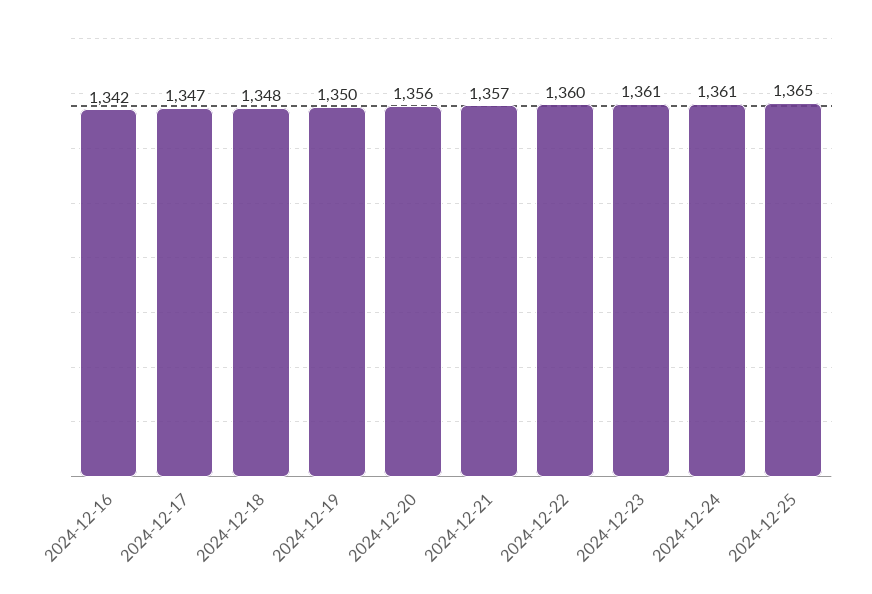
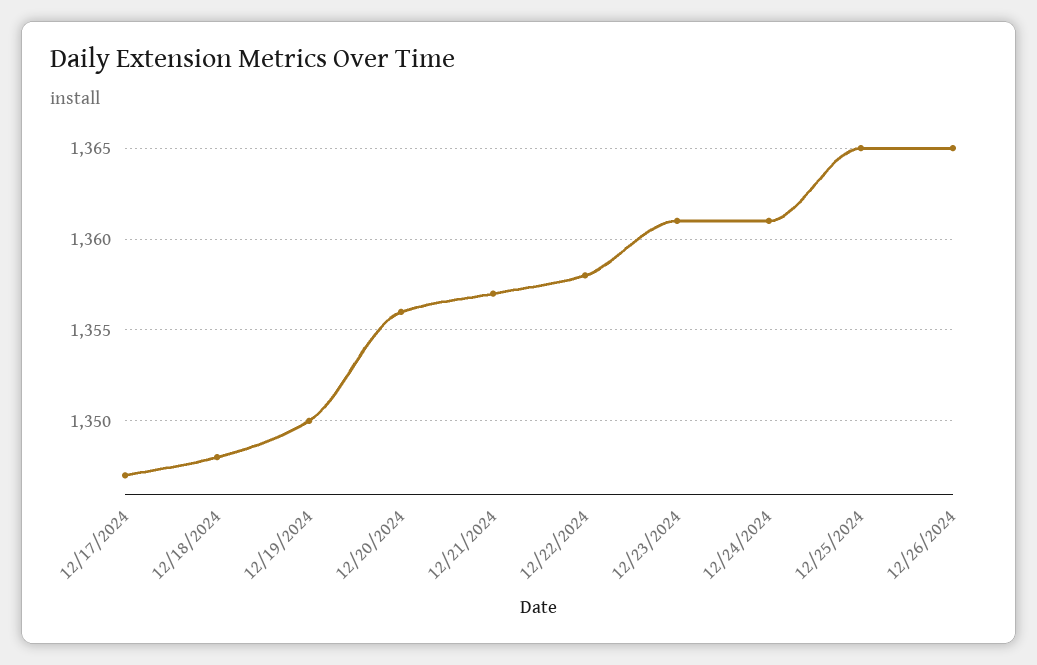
2024-12-16: 1342 -> none
2024-12-22: 1360 -> 1358
12/26/2024: none -> 1365

